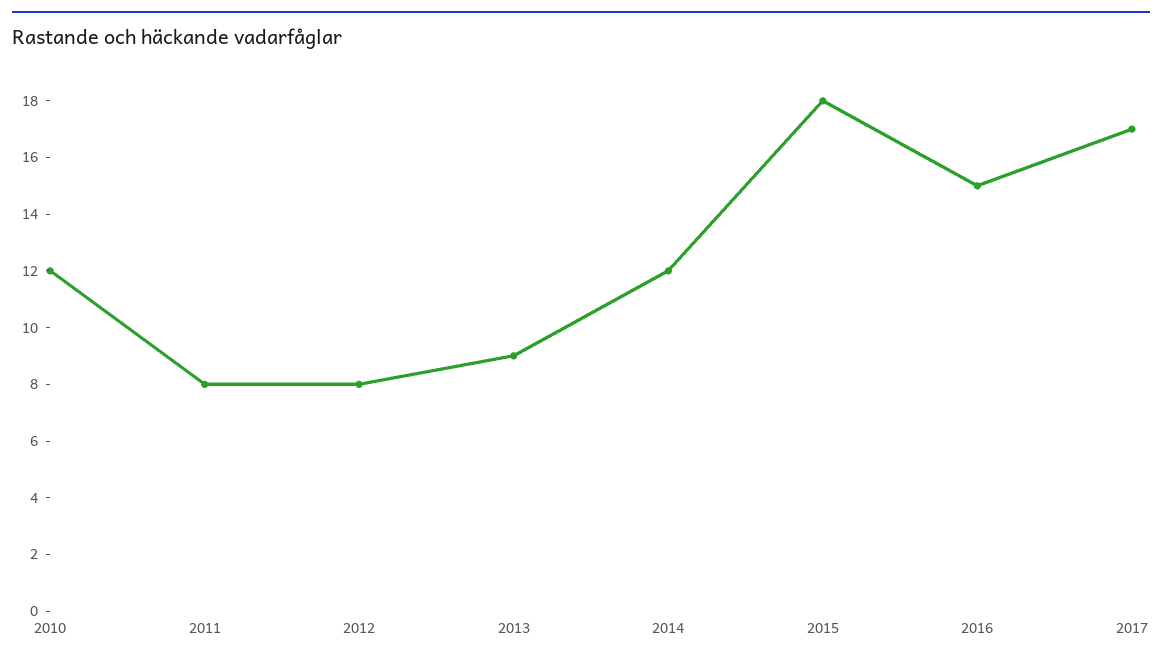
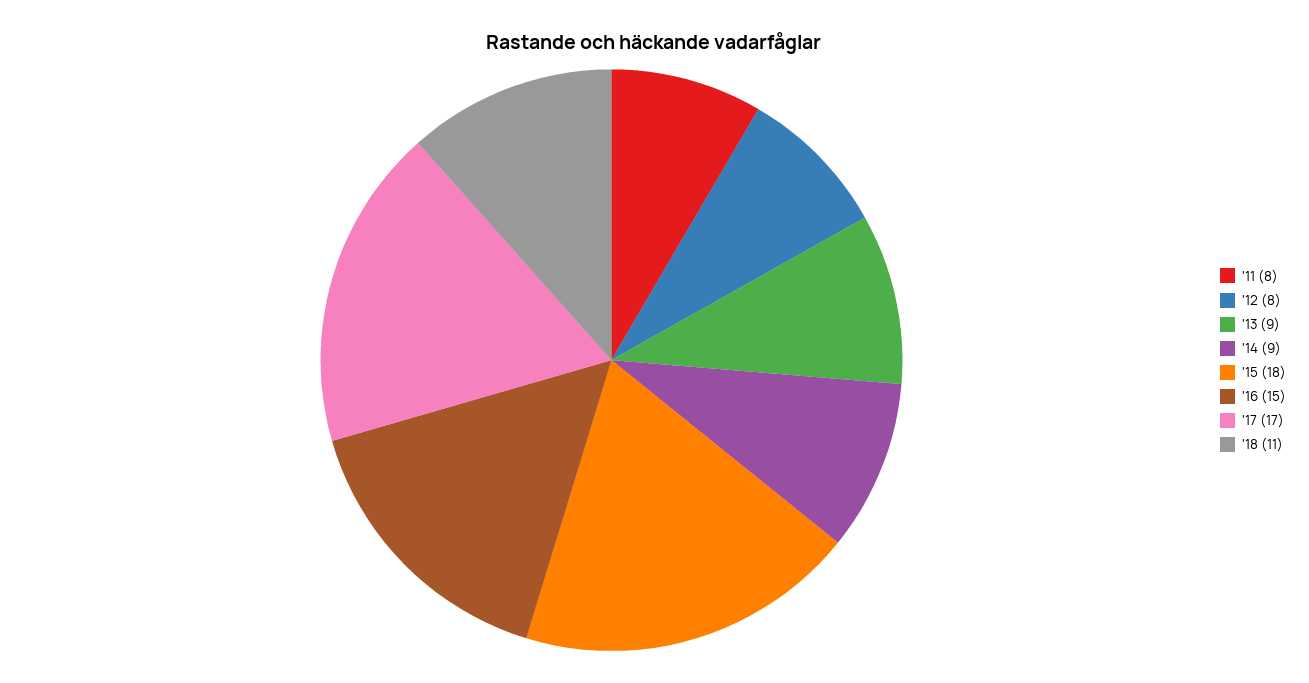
2010: 12 -> none
2014: 12 -> 9
'18: none -> 11

